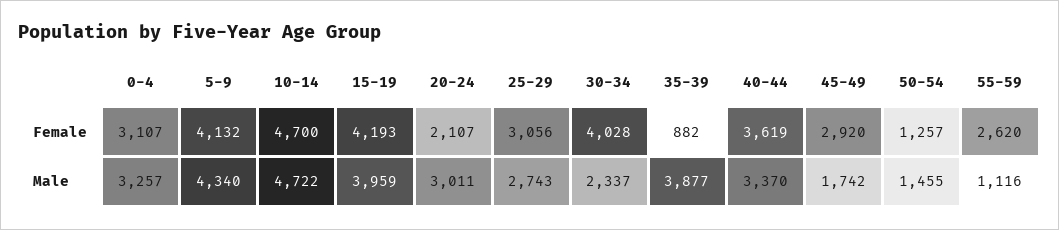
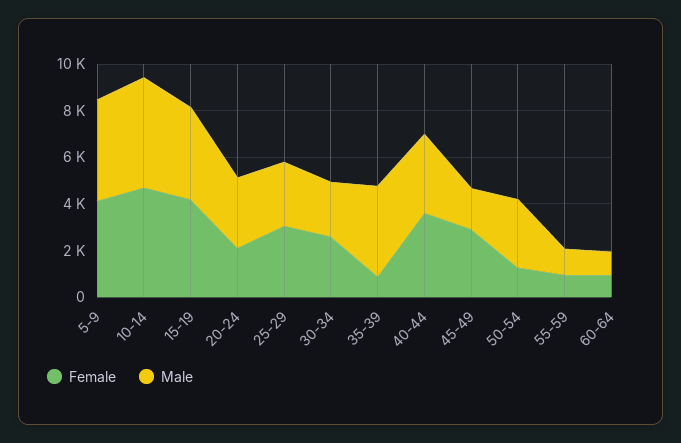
Female, 0-4: 3107 -> none
Female, 30-34: 4028 -> 2500
Female, 55-59: 2620 -> 1000
Male, 0-4: 3257 -> none
Male, 50-54: 1455 -> 3000
Female, 60-64: none -> 1000
Male, 60-64: none -> 1000

